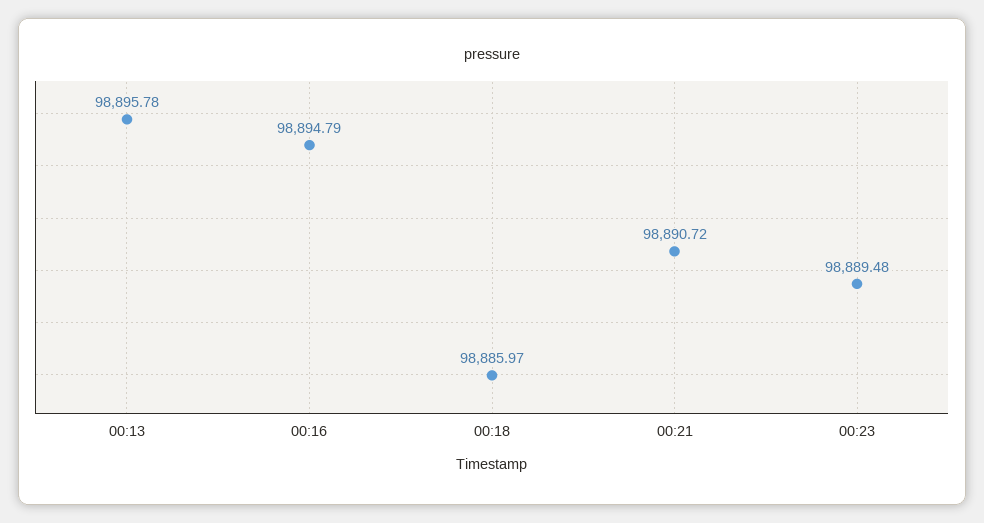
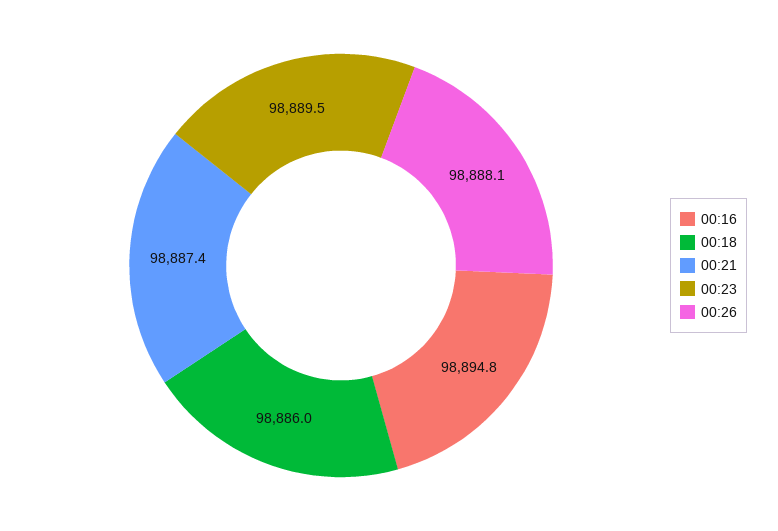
00:13: 98895.78 -> none
00:21: 98890.72 -> 98887.4
00:26: none -> 98888.1

